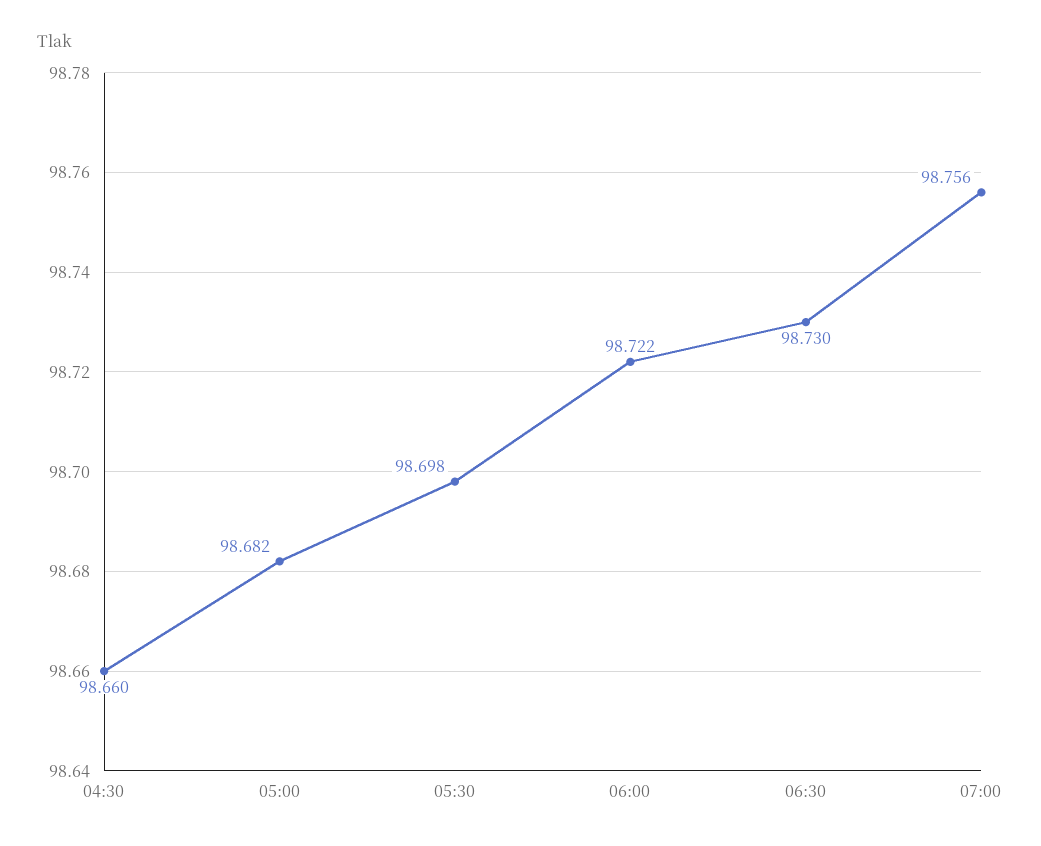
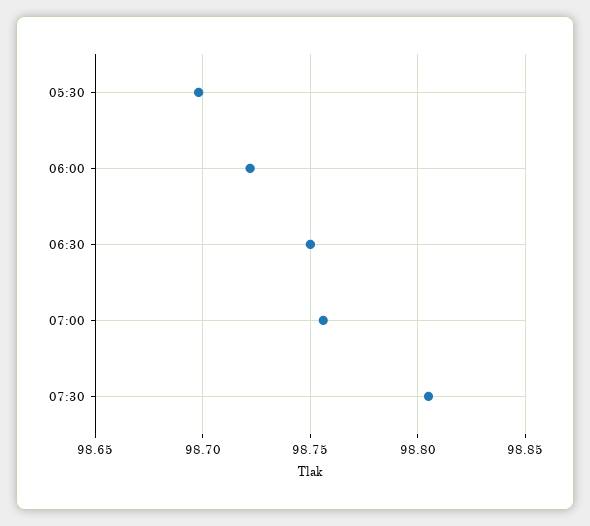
04:30: 98.66 -> none
05:00: 98.682 -> none
06:30: 98.73 -> 98.75
07:30: none -> 98.805

